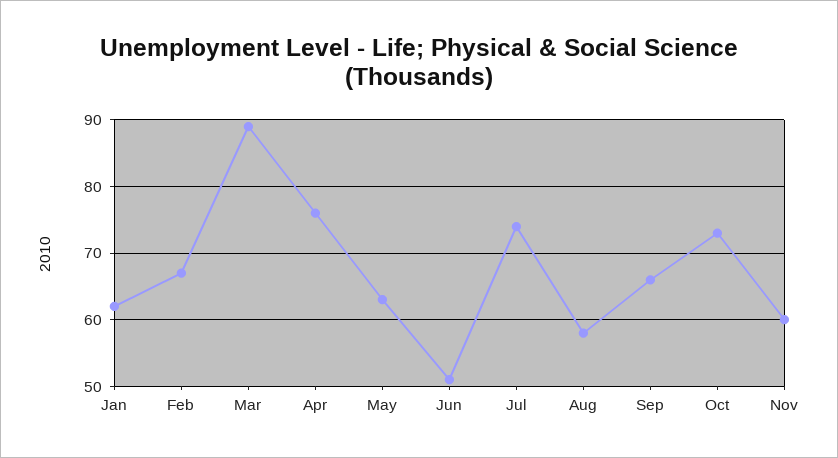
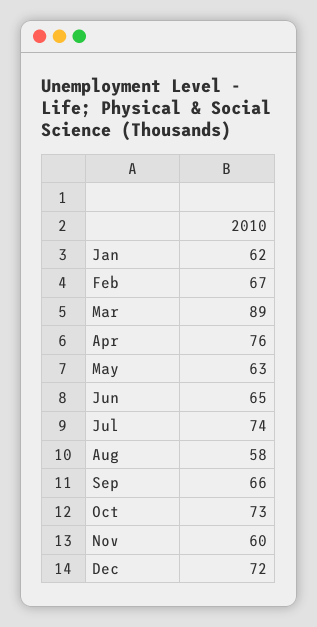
Jun: 51 -> 65
Dec: none -> 72

